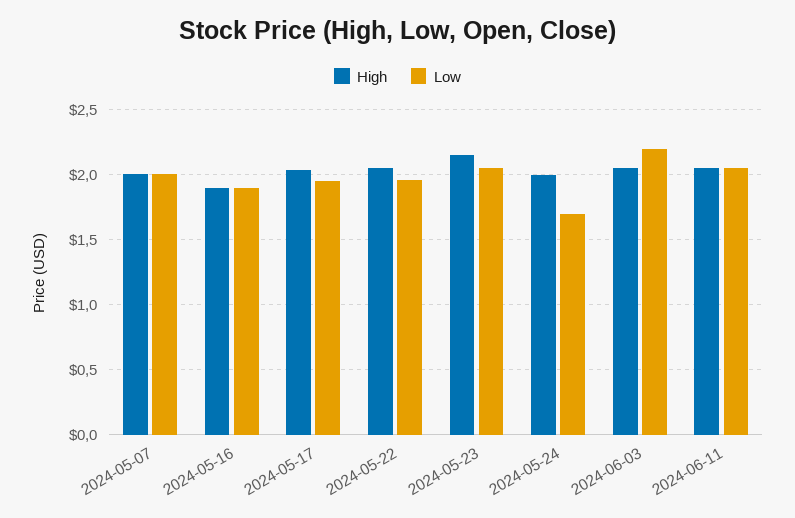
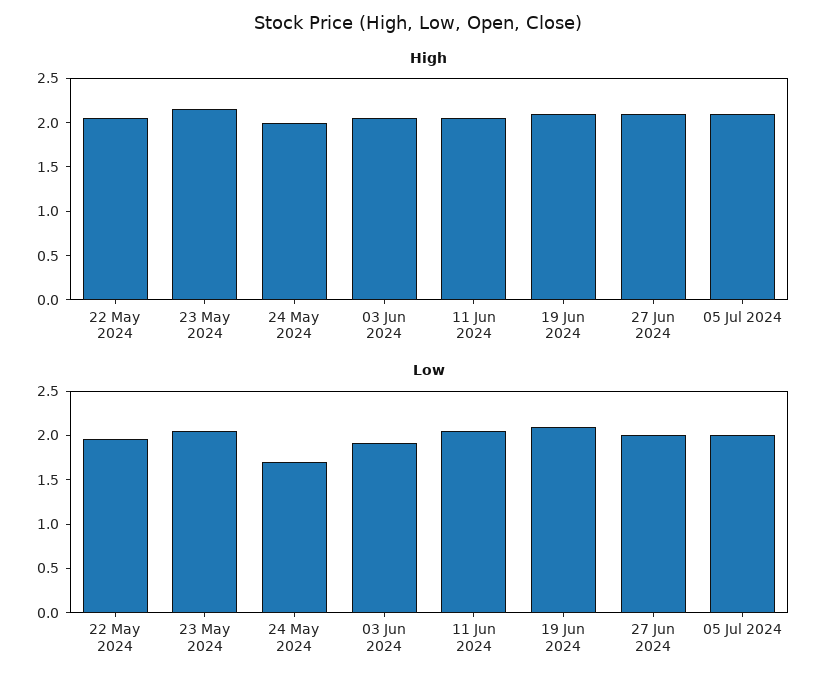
High, 2024-05-07: 2 -> none
Low, 2024-05-07: 2 -> none
High, 2024-05-16: 1.9 -> none
Low, 2024-05-16: 1.9 -> none
High, 2024-05-17: 2.05 -> none
Low, 2024-05-17: 1.95 -> none
Low, 2024-06-03: 2.2 -> 1.9
High, 19 Jun 2024: none -> 2.1
High, 27 Jun 2024: none -> 2.1
High, 05 Jul 2024: none -> 2.1
Low, 19 Jun 2024: none -> 2.1
Low, 27 Jun 2024: none -> 2
Low, 05 Jul 2024: none -> 2

